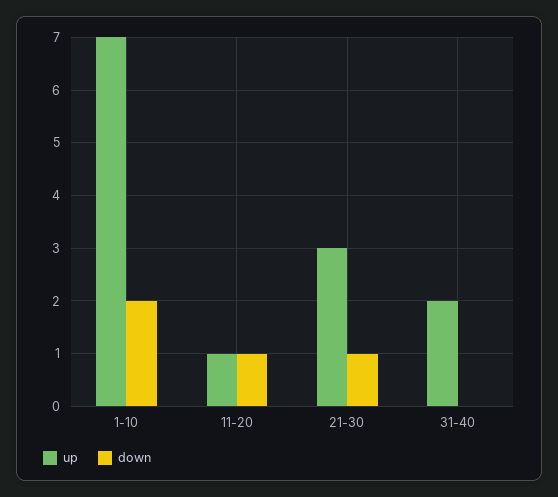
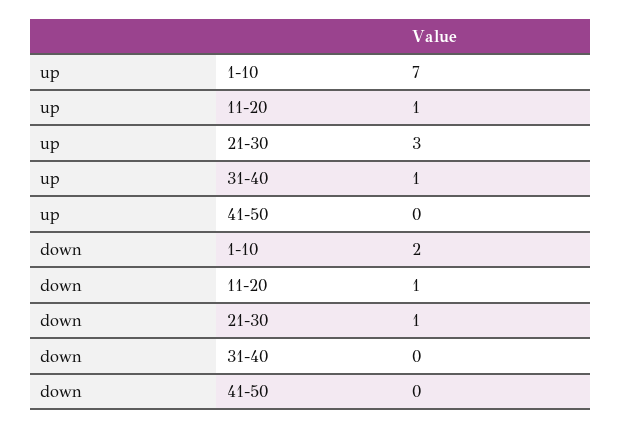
up, 31-40: 2 -> 1
up, 41-50: none -> 0
down, 41-50: none -> 0

